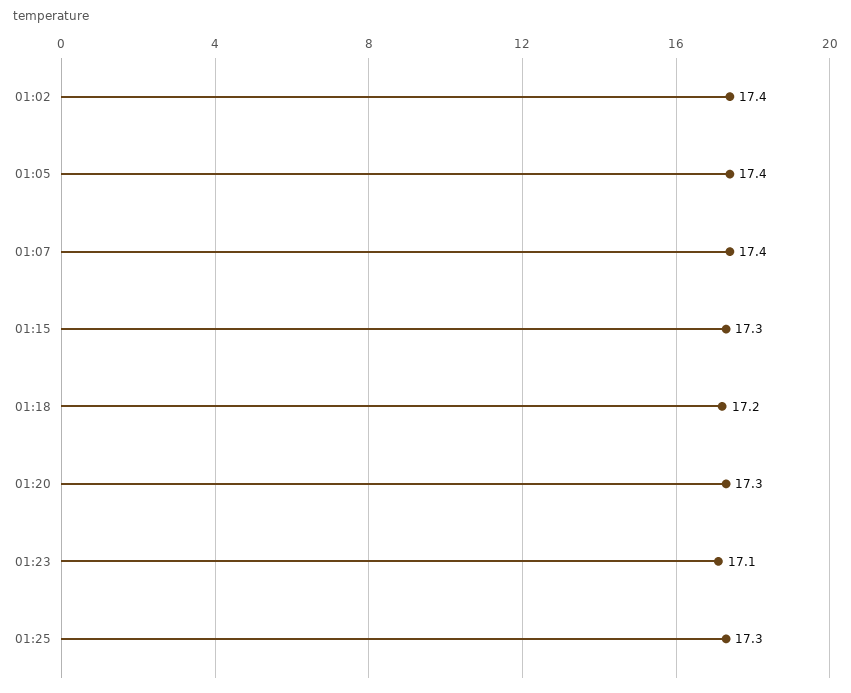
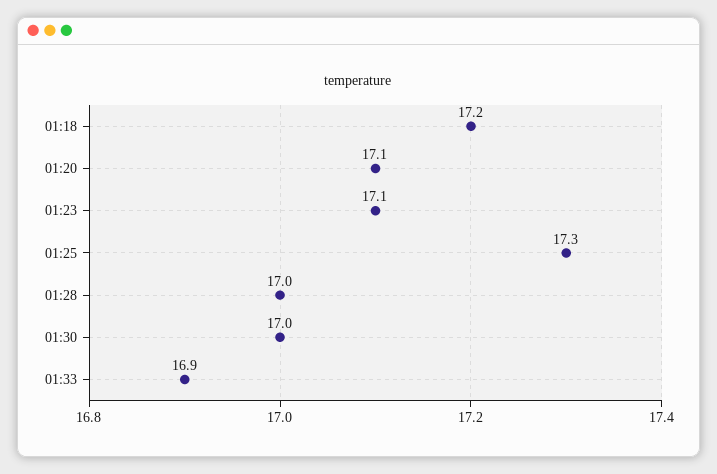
01:02: 17.4 -> none
01:05: 17.4 -> none
01:07: 17.4 -> none
01:15: 17.3 -> none
01:20: 17.3 -> 17.1
01:28: none -> 17
01:30: none -> 17
01:33: none -> 16.9

